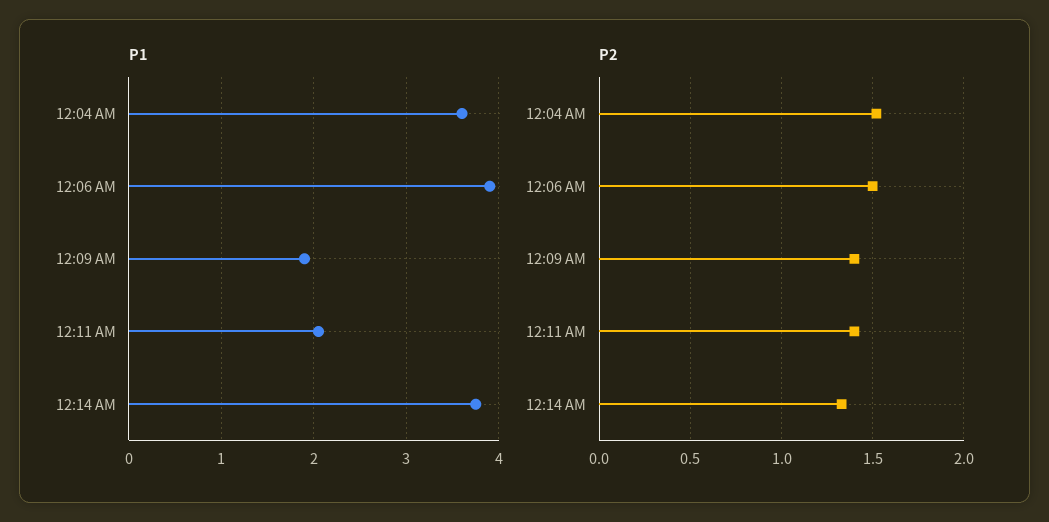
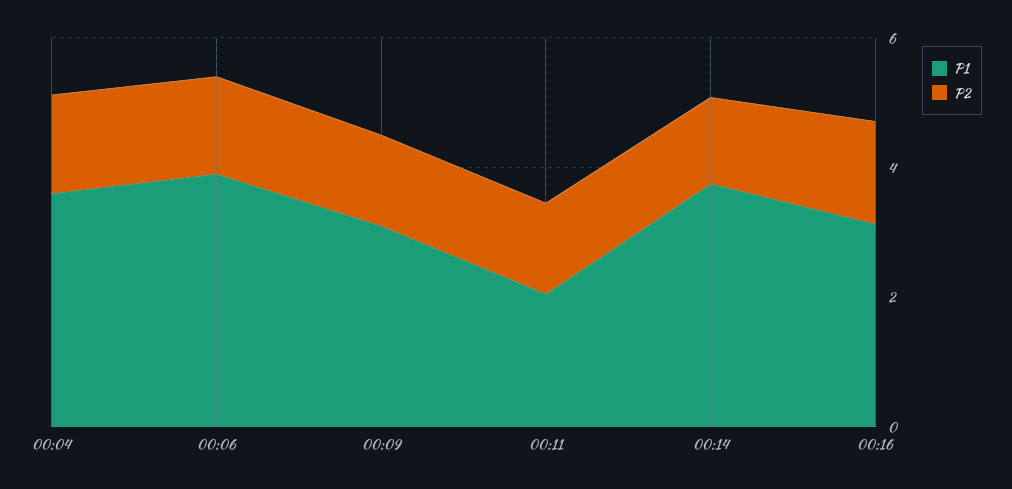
P1, 12:09 AM: 1.9 -> 3
P1, 00:16: none -> 3
P2, 00:16: none -> 1.5

